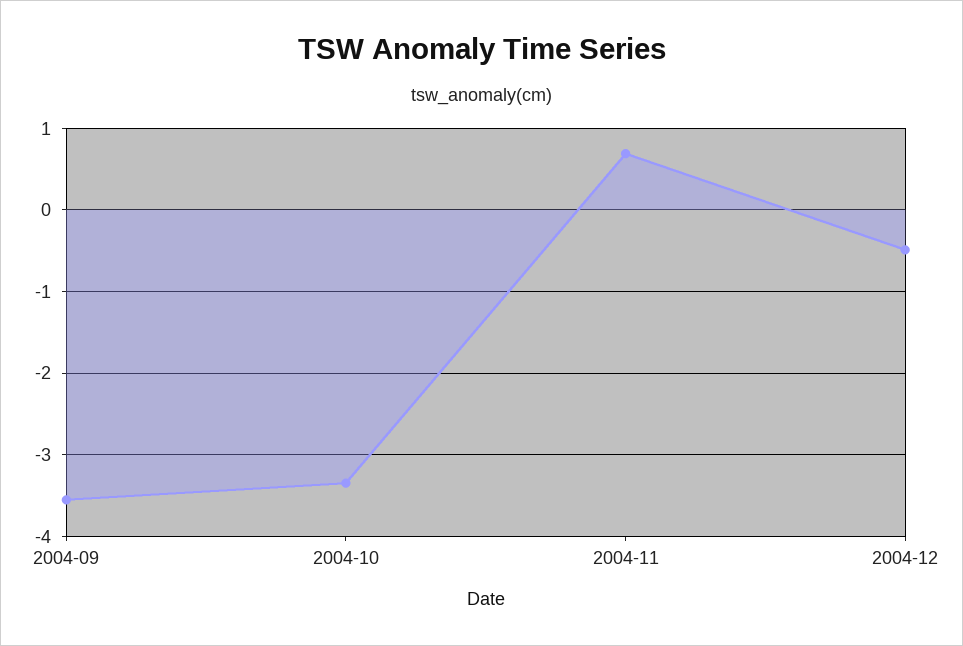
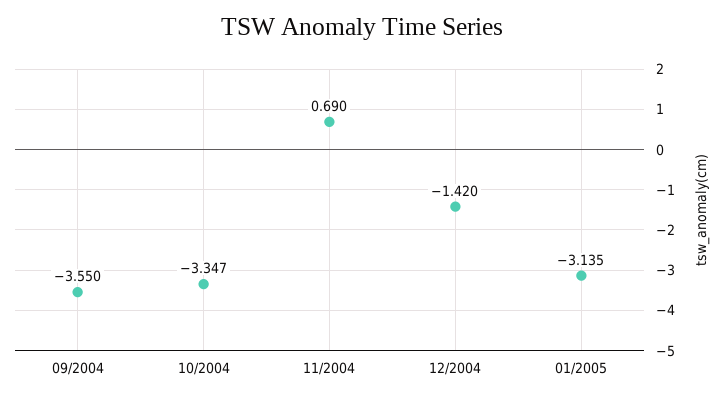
2004-12: -0.5 -> -1.42
01/2005: none -> -3.135

